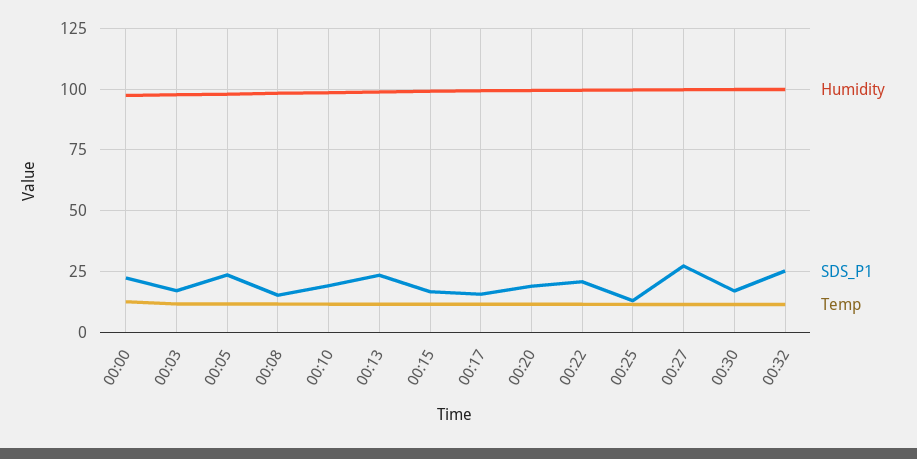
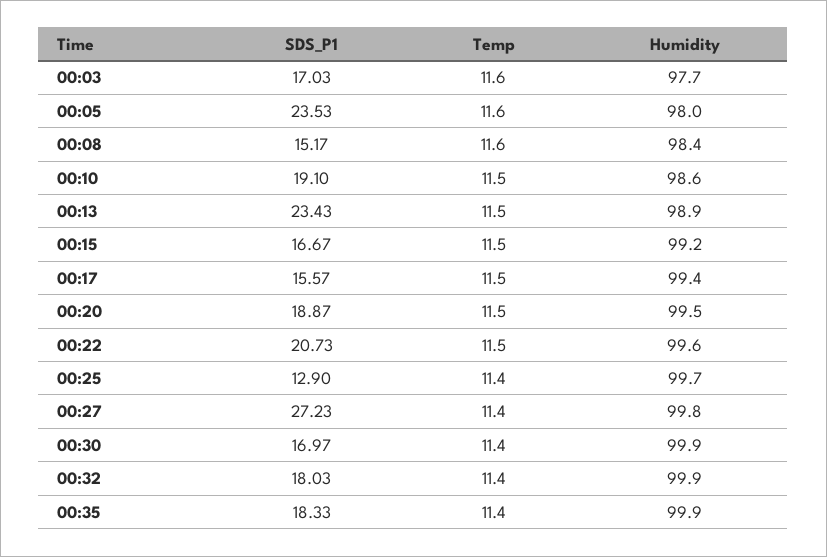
Humidity, 00:00: 97.5 -> none
SDS_P1, 00:00: 22.5 -> none
Temp, 00:00: 12.5 -> none
SDS_P1, 00:32: 25 -> 18.03
SDS_P1, 00:35: none -> 18.33
Temp, 00:35: none -> 11.4
Humidity, 00:35: none -> 99.9

